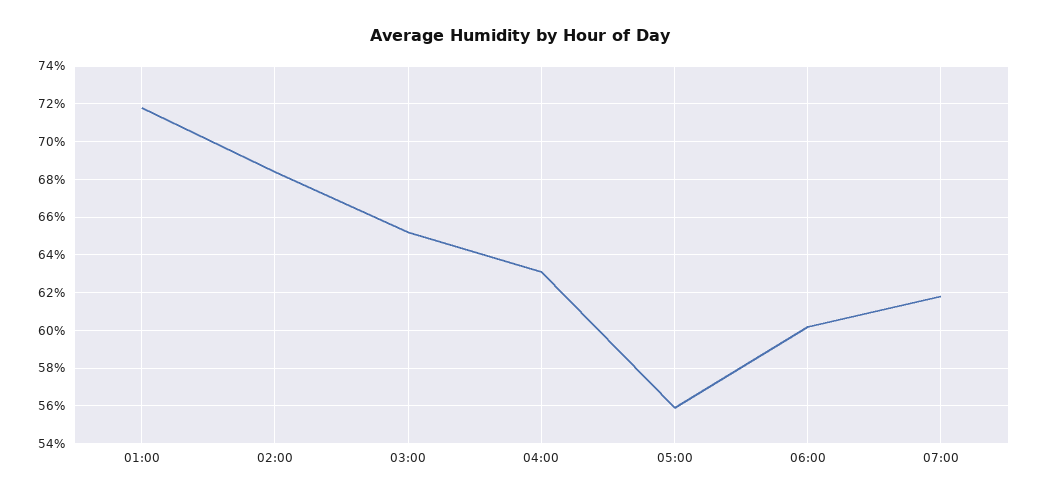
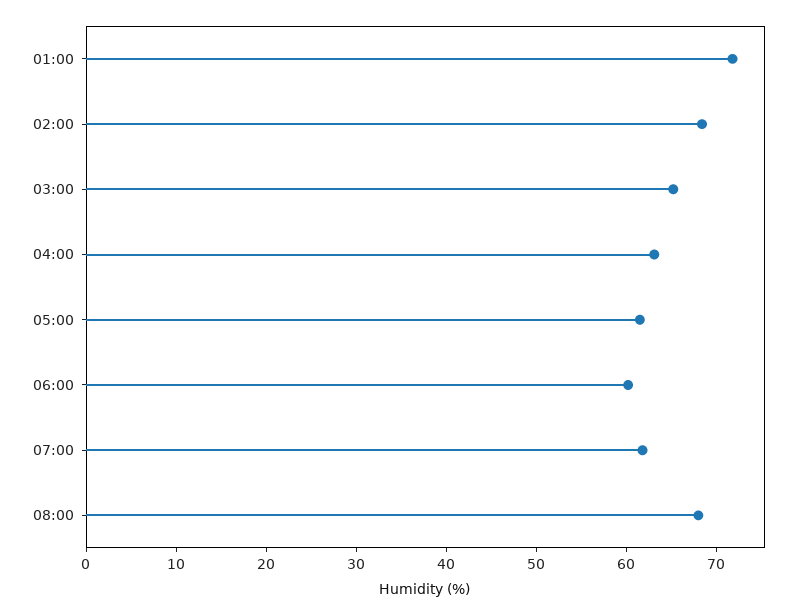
05:00: 56 -> 62
08:00: none -> 68

